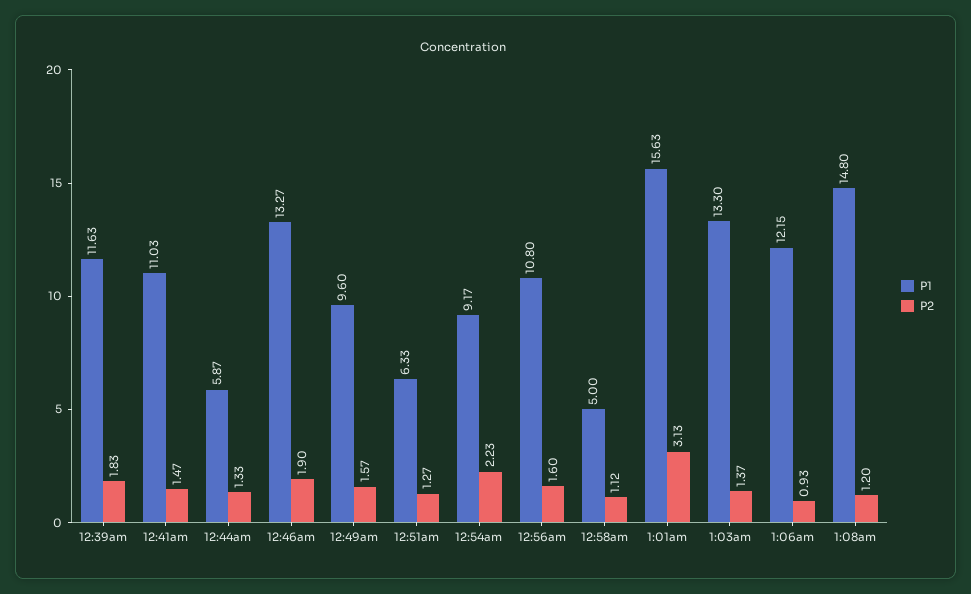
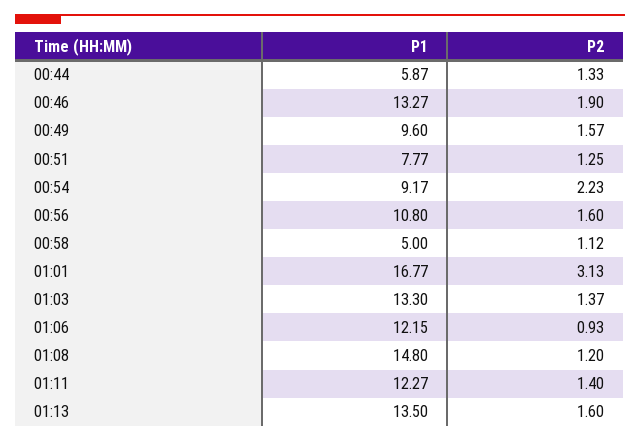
P1, 12:39am: 11.63 -> none
P2, 12:39am: 1.83 -> none
P1, 12:41am: 11.03 -> none
P2, 12:41am: 1.47 -> none
P1, 12:51am: 6.33 -> 7.77
P2, 12:51am: 1.27 -> 1.25
P1, 1:01am: 15.63 -> 16.77
P1, 01:11: none -> 12.27
P2, 01:11: none -> 1.4
P1, 01:13: none -> 13.5
P2, 01:13: none -> 1.6

